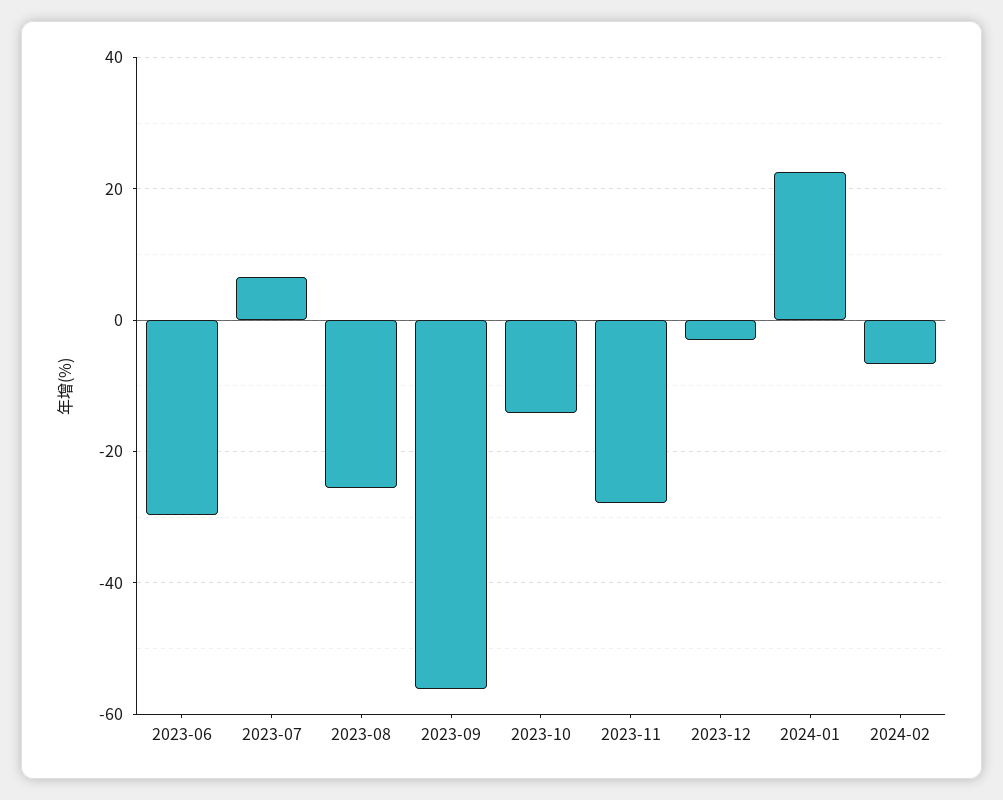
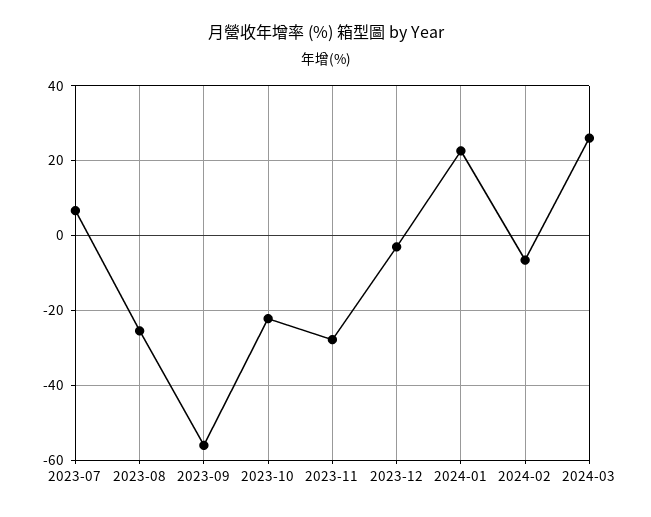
2023-06: -30 -> none
2023-10: -14 -> -22
2024-03: none -> 26

